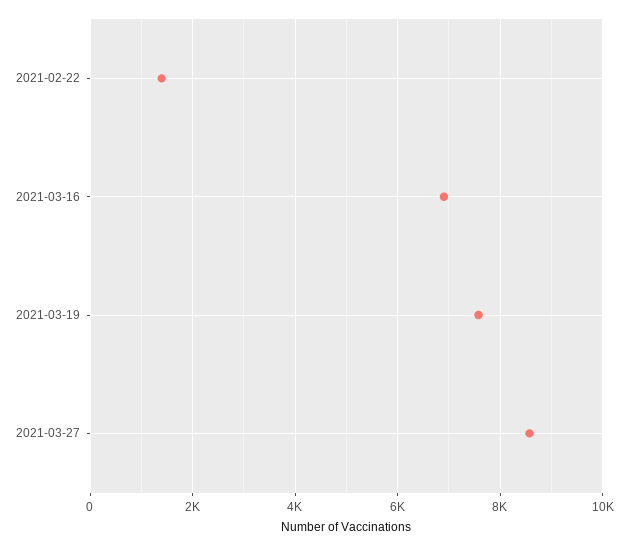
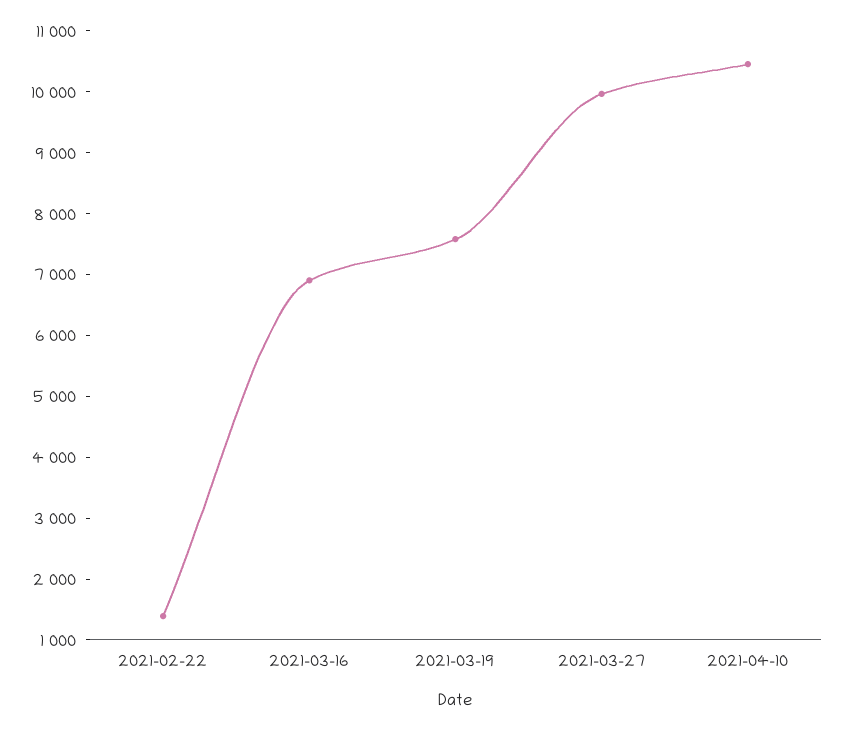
2021-03-27: 8600 -> 10000
2021-04-10: none -> 10400

